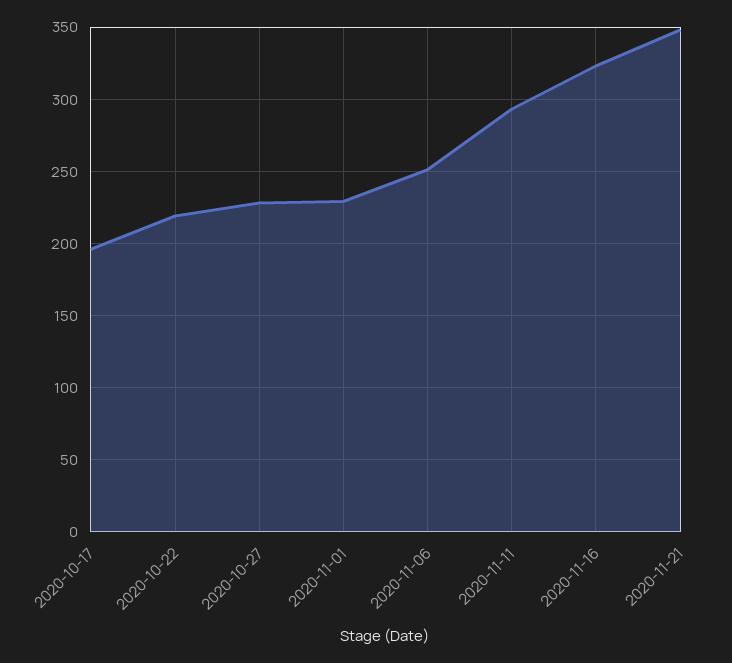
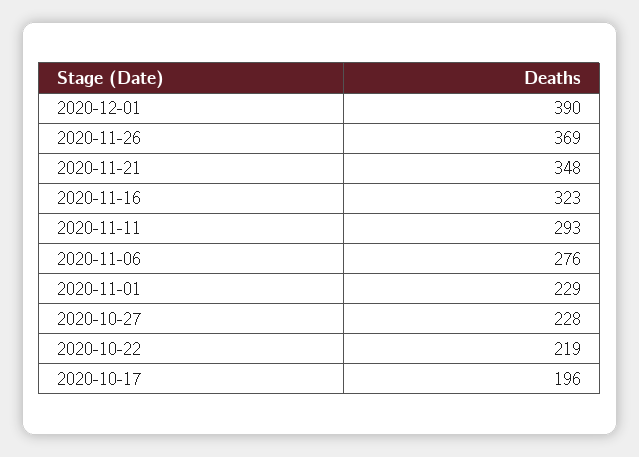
2020-11-06: 250 -> 276
2020-12-01: none -> 390
2020-11-26: none -> 369

